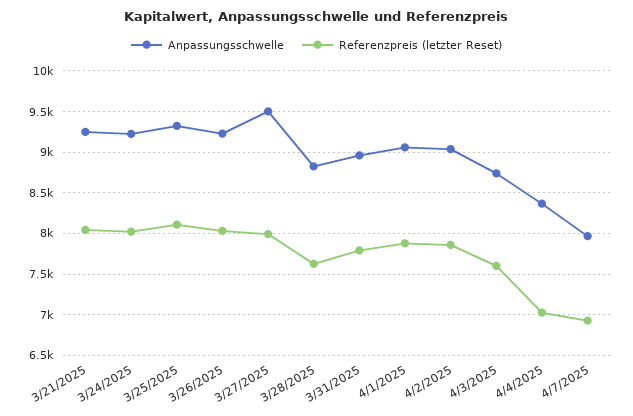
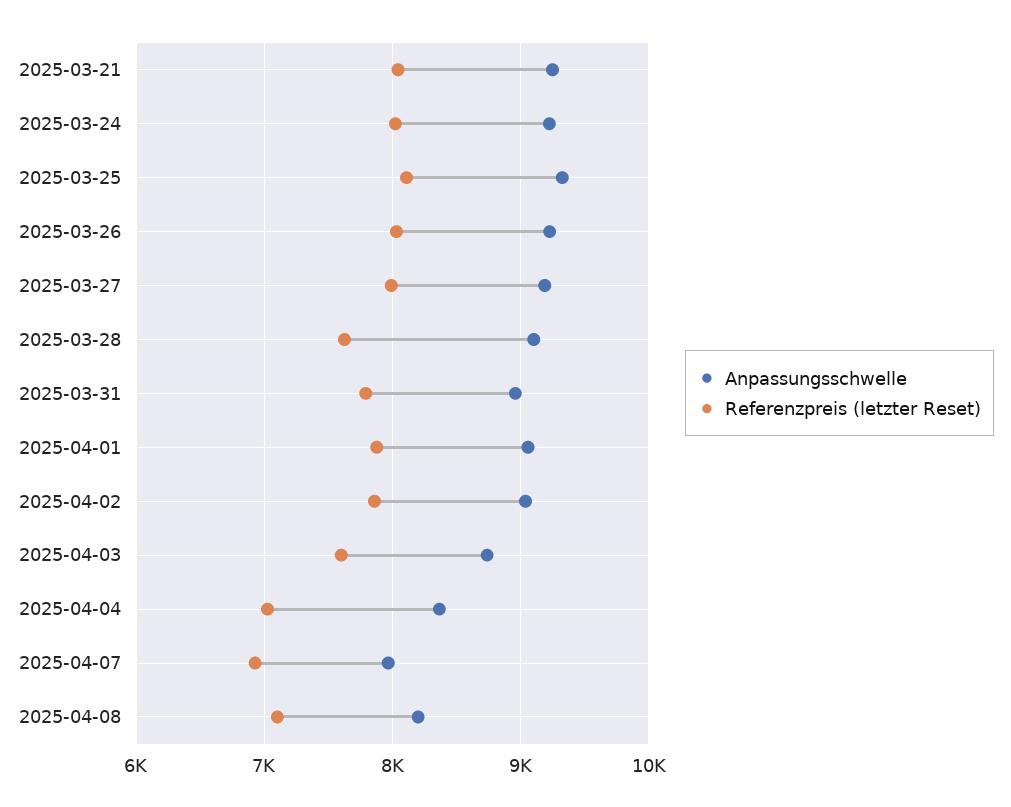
Anpassungsschwelle, 3/27/2025: 9500 -> 9200
Anpassungsschwelle, 3/28/2025: 8800 -> 9100
Anpassungsschwelle, 2025-04-08: none -> 8200
Referenzpreis (letzter Reset), 2025-04-08: none -> 7100

